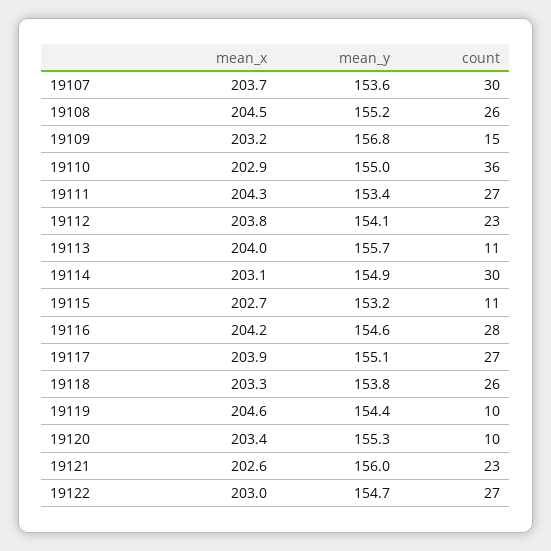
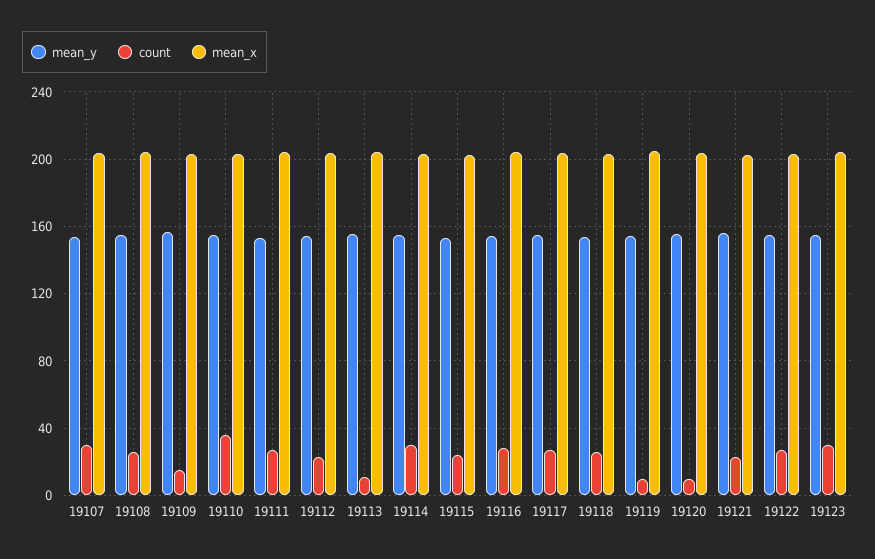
count, 19115: 11 -> 25
mean_y, 19123: none -> 155
count, 19123: none -> 30
mean_x, 19123: none -> 205

